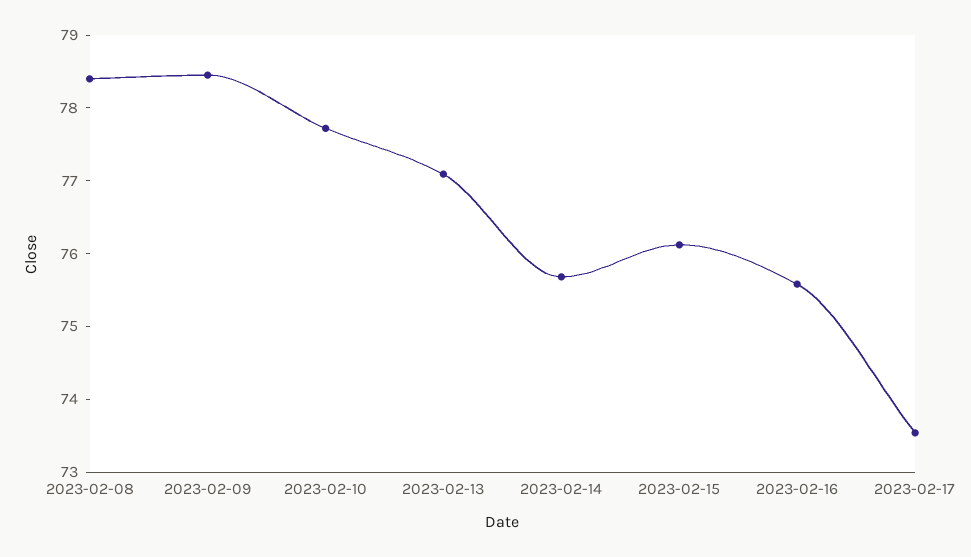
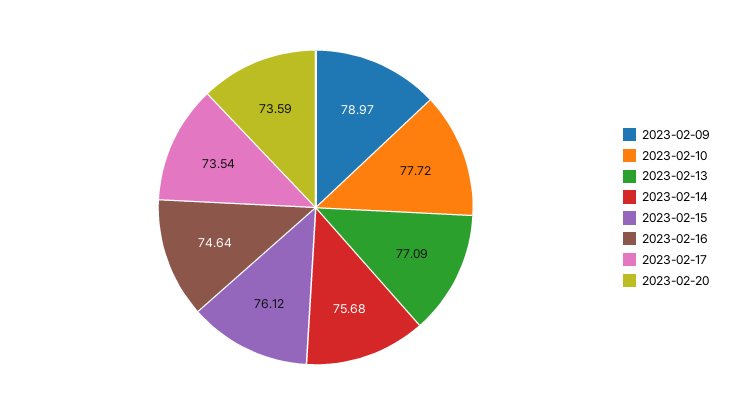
2023-02-08: 78.4 -> none
2023-02-09: 78.4 -> 78.97
2023-02-16: 75.6 -> 74.64
2023-02-20: none -> 73.59

